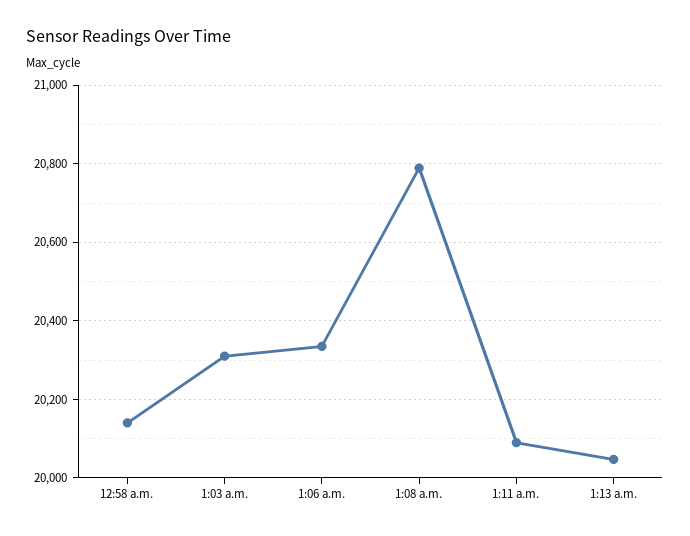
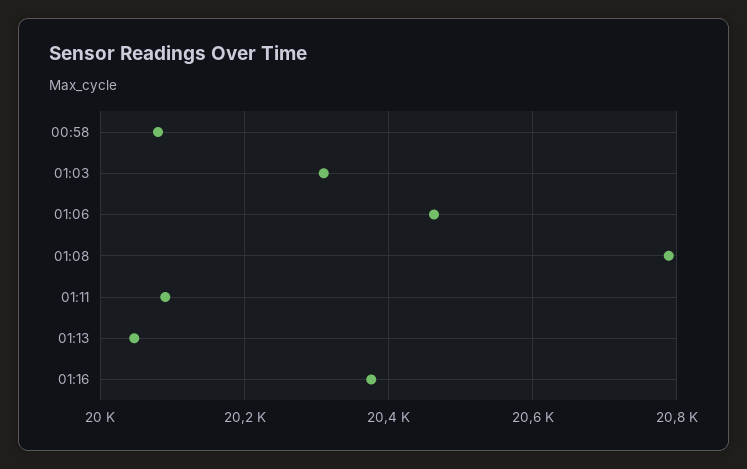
12:58 a.m.: 20140 -> 20080
1:06 a.m.: 20340 -> 20460
01:16: none -> 20380

